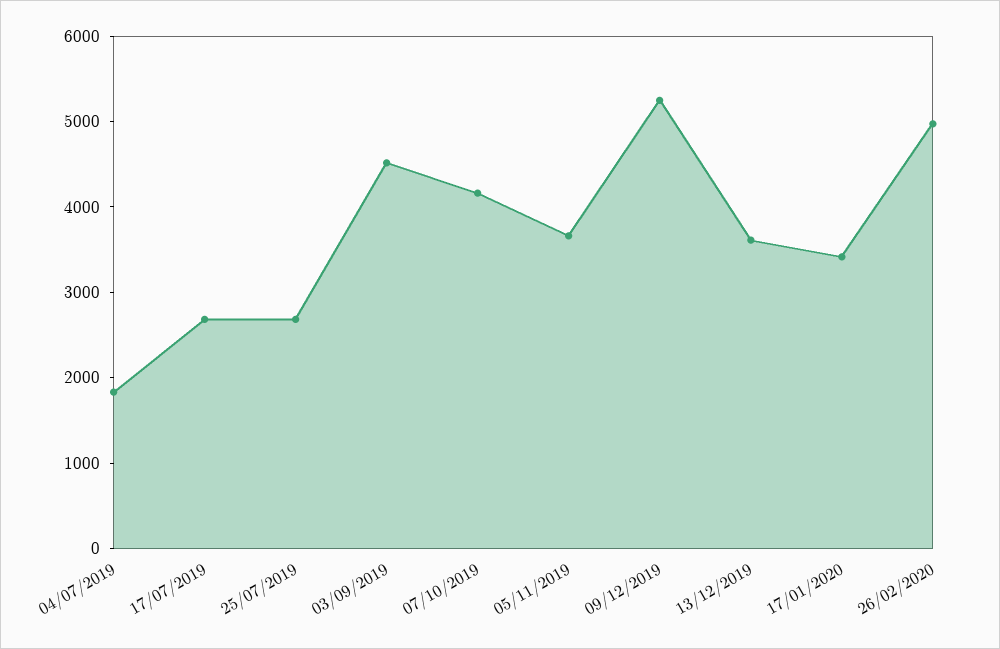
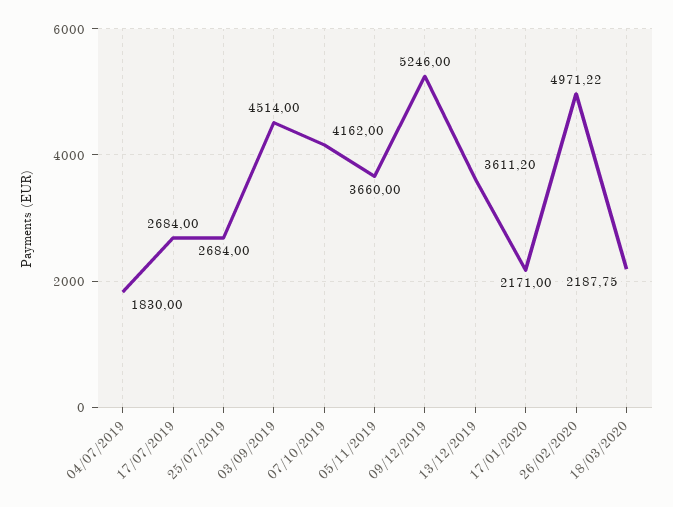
17/01/2020: 3400 -> 2171
18/03/2020: none -> 2187.75

